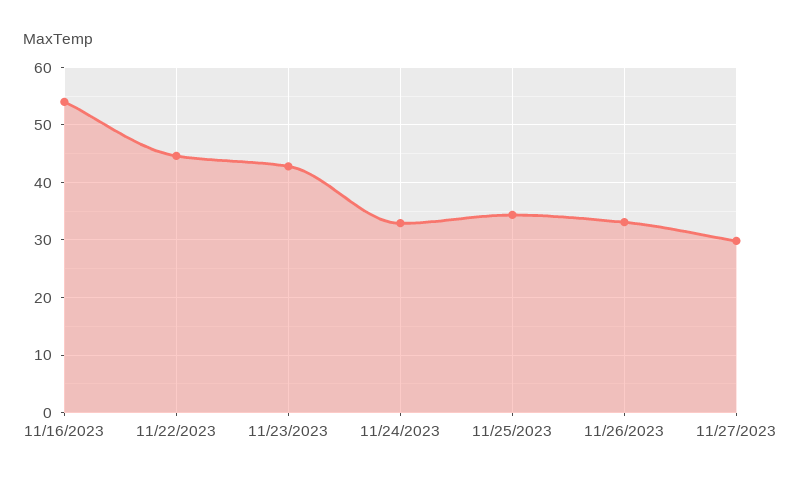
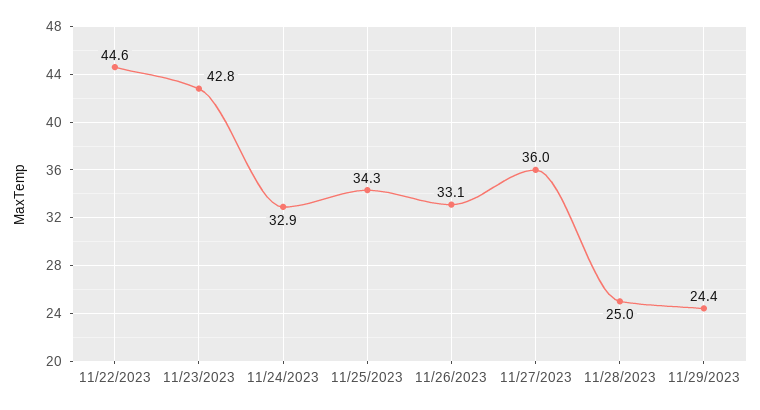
11/16/2023: 54 -> none
11/27/2023: 30 -> 36
11/28/2023: none -> 25
11/29/2023: none -> 24.4

